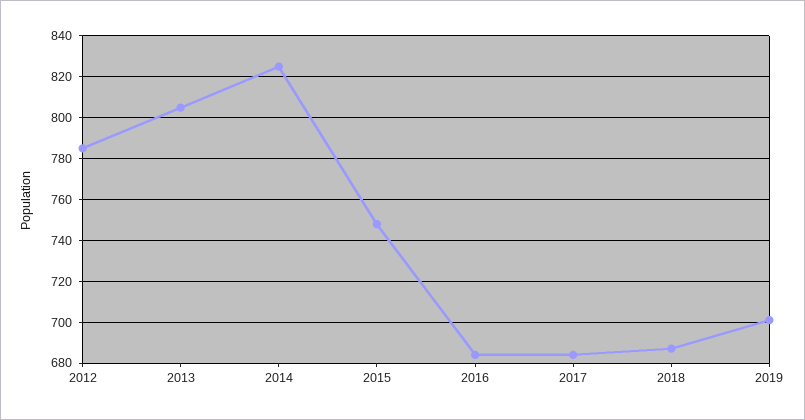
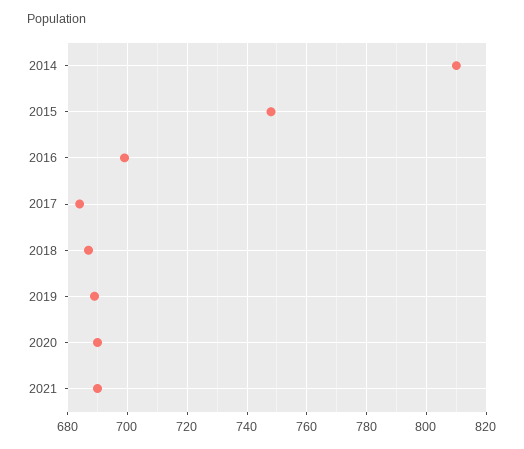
2012: 785 -> none
2013: 805 -> none
2014: 825 -> 810
2016: 685 -> 700
2019: 700 -> 690
2020: none -> 690
2021: none -> 690

